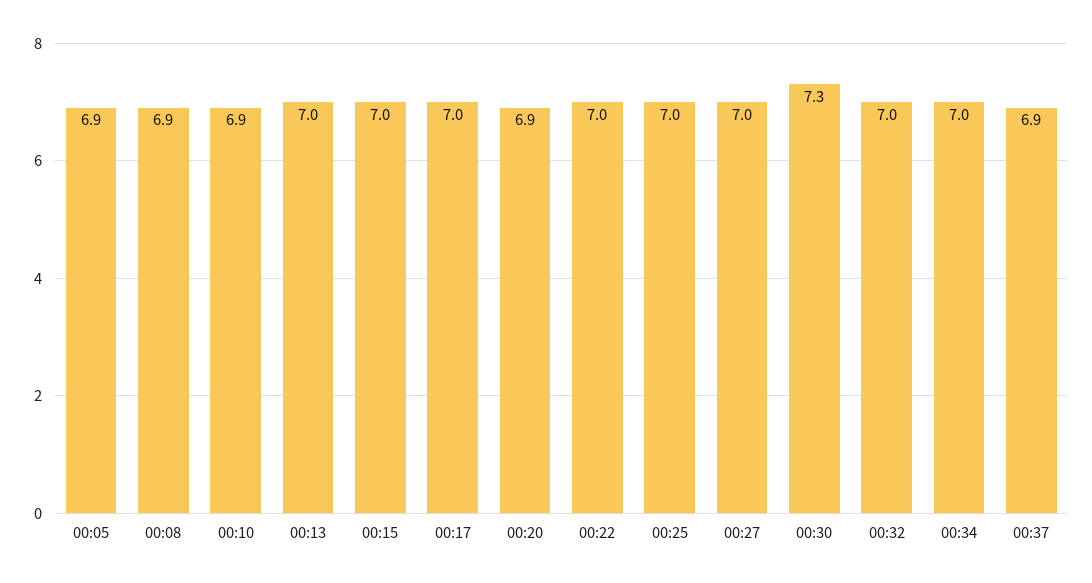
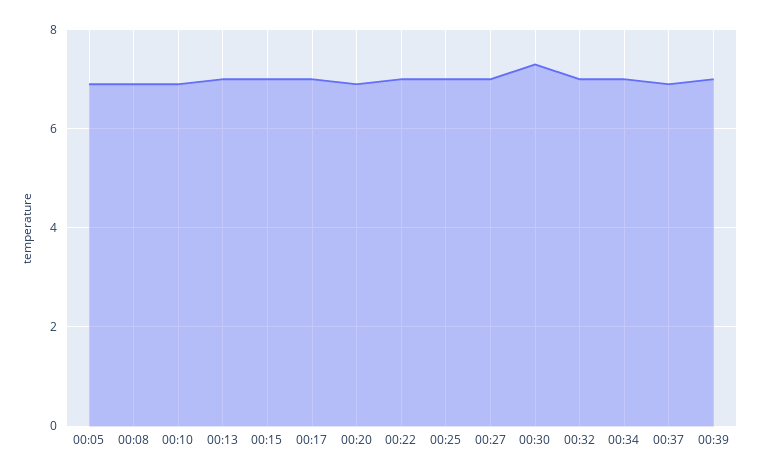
00:39: none -> 7

